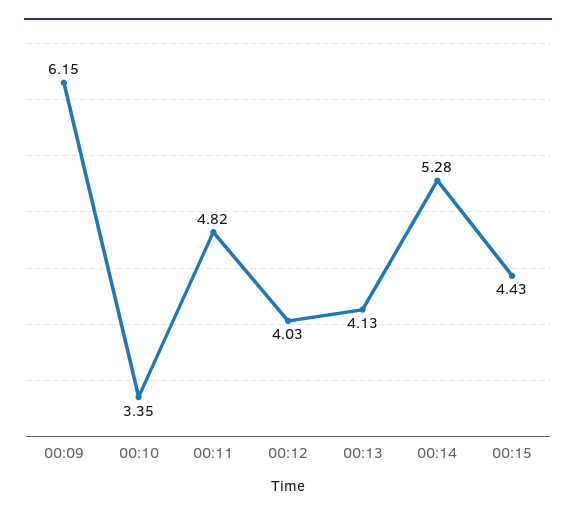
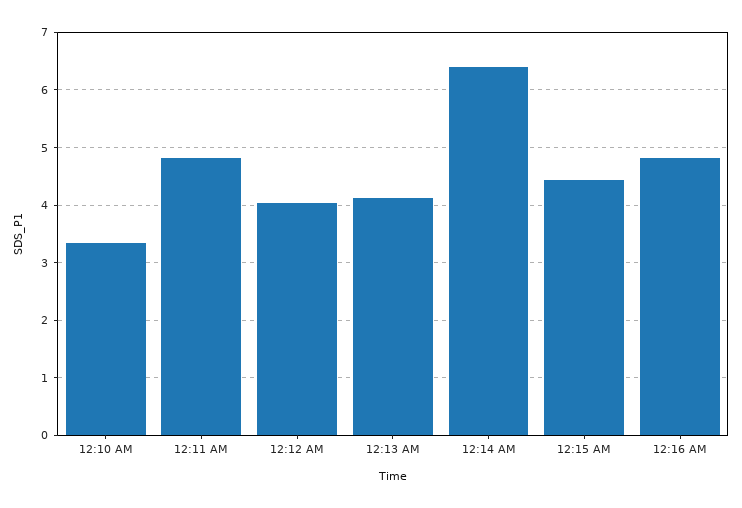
00:09: 6.15 -> none
00:14: 5.28 -> 6.4
12:16 AM: none -> 4.8

